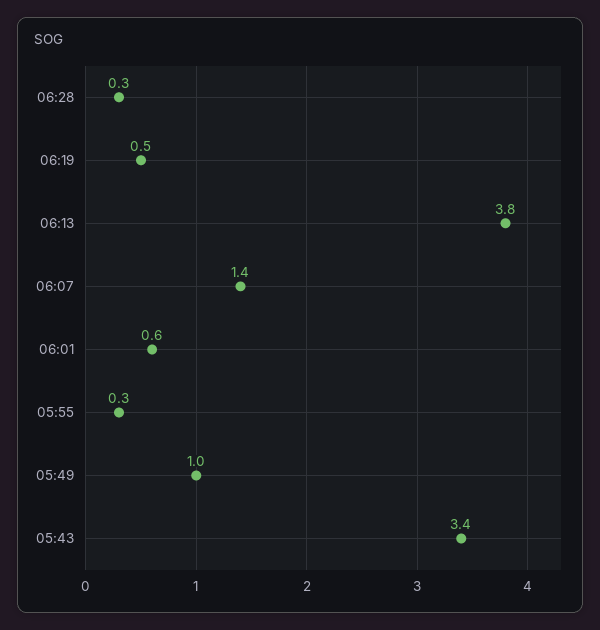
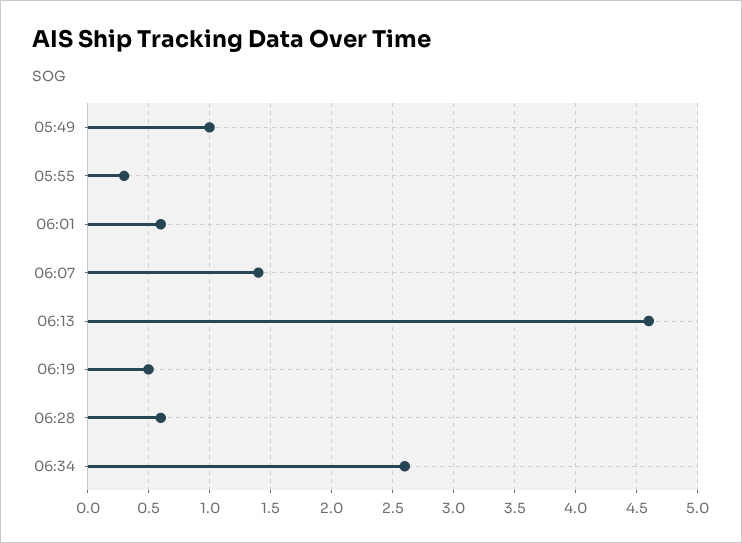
06:28: 0.3 -> 0.6
06:13: 3.8 -> 4.6
05:43: 3.4 -> none
06:34: none -> 2.6

